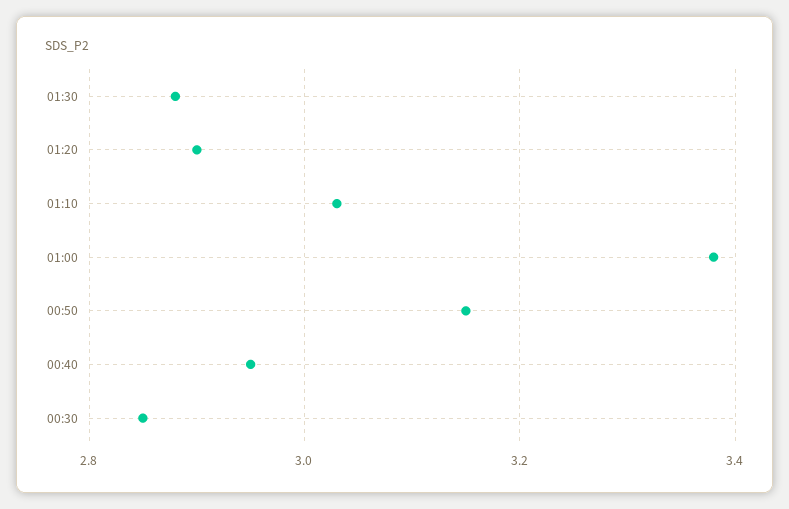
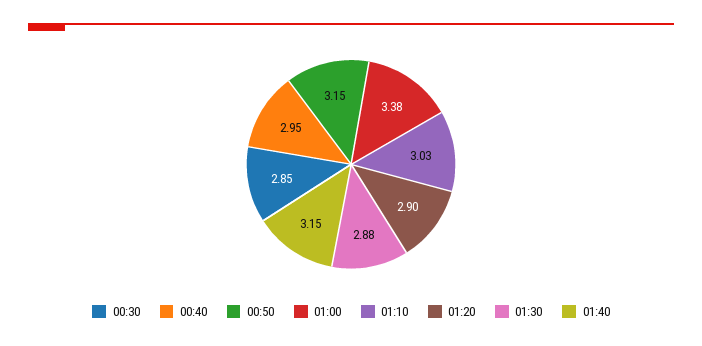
01:40: none -> 3.15

